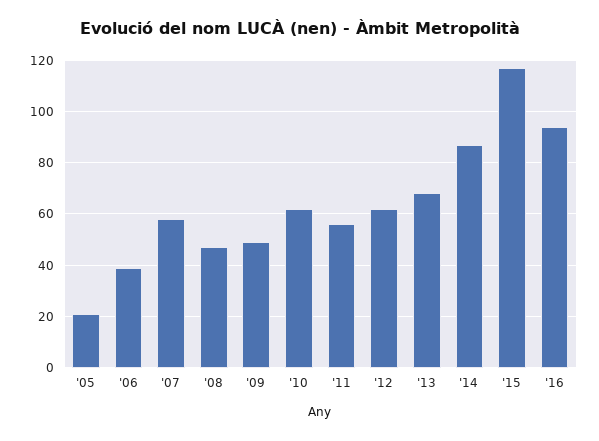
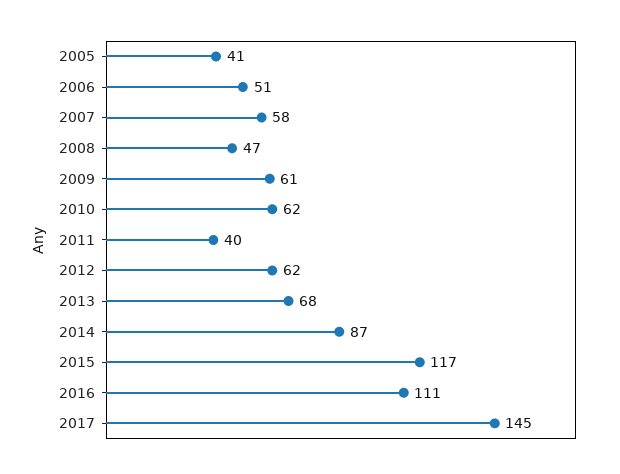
'05: 20 -> 41
'06: 40 -> 51
'09: 50 -> 61
'11: 55 -> 40
'16: 95 -> 111
2017: none -> 145

